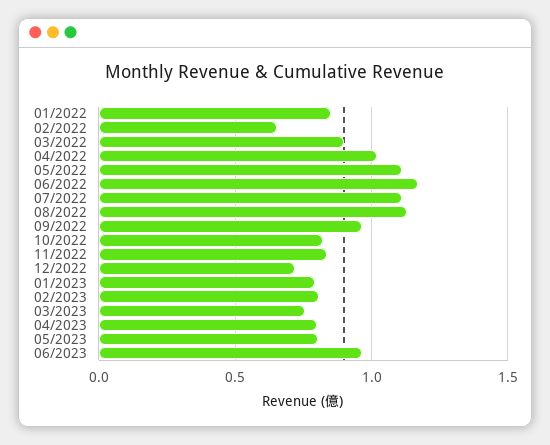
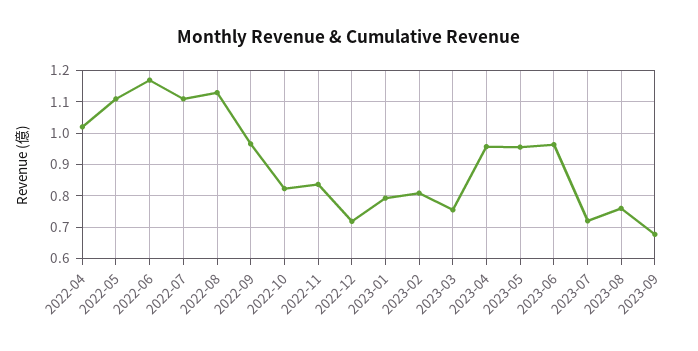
01/2022: 0.85 -> none
02/2022: 0.65 -> none
03/2022: 0.9 -> none
04/2023: 0.8 -> 0.96
05/2023: 0.8 -> 0.96
2023-07: none -> 0.72
2023-08: none -> 0.76
2023-09: none -> 0.68

